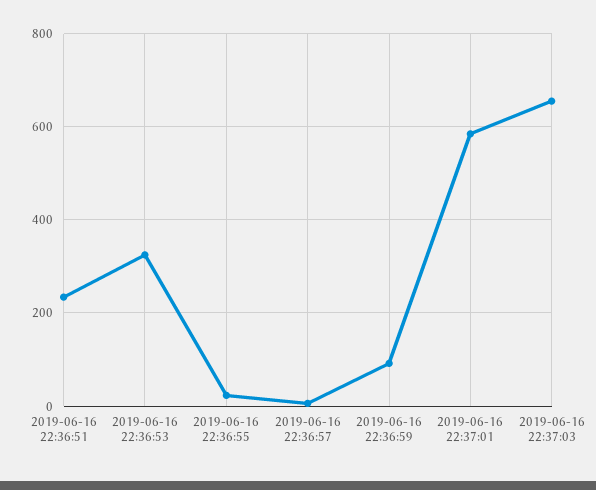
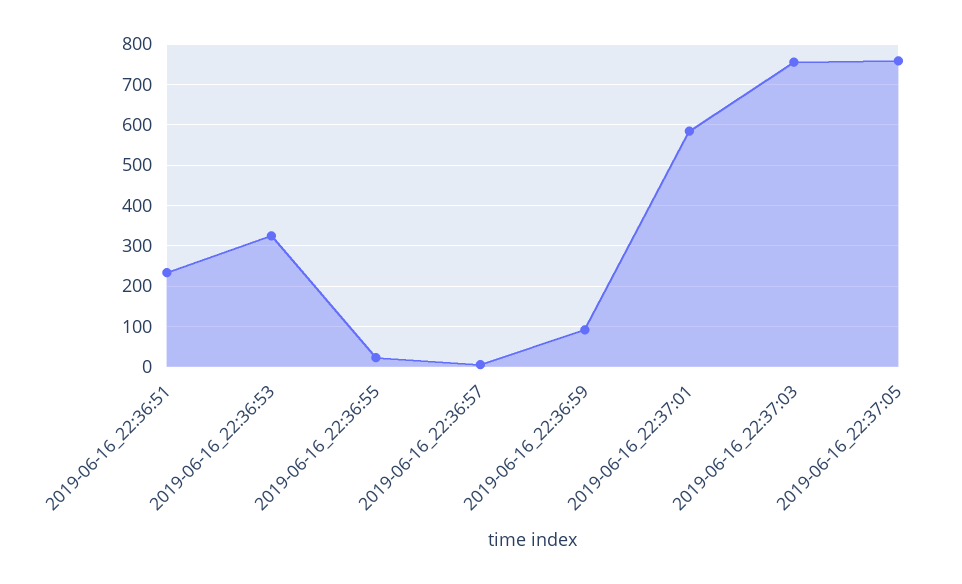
2019-06-16 22:37:03: 660 -> 760
2019-06-16_22:37:05: none -> 760

